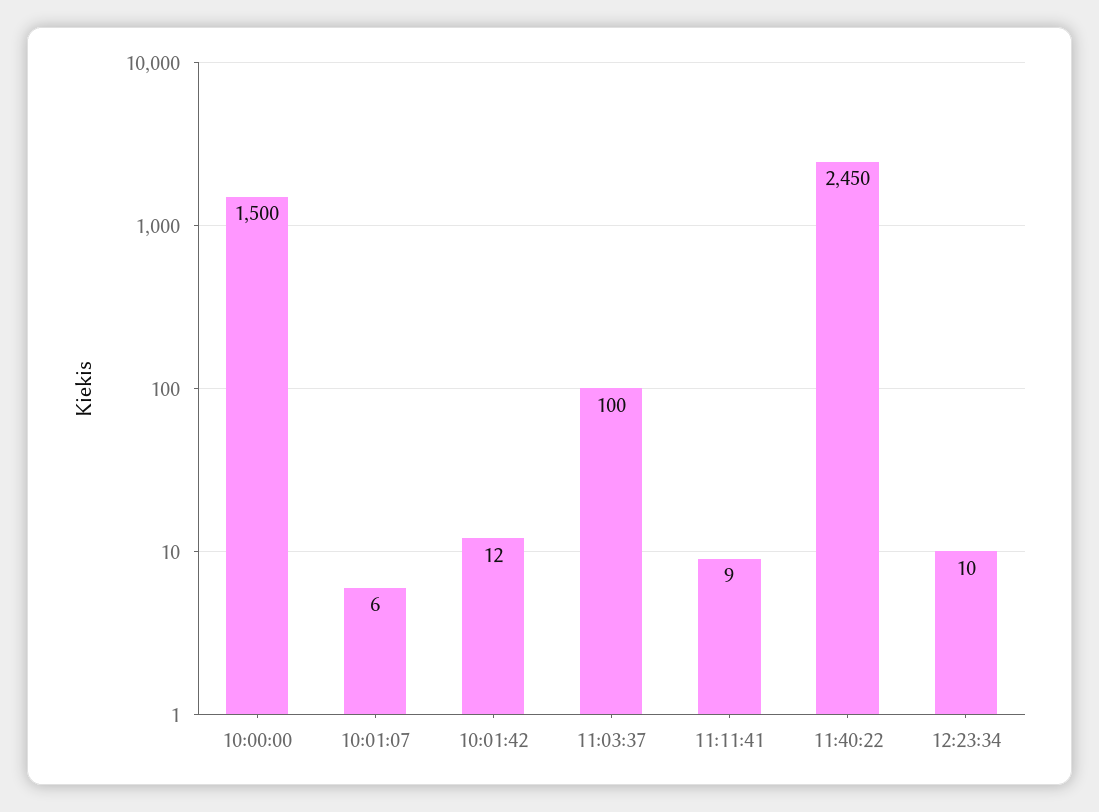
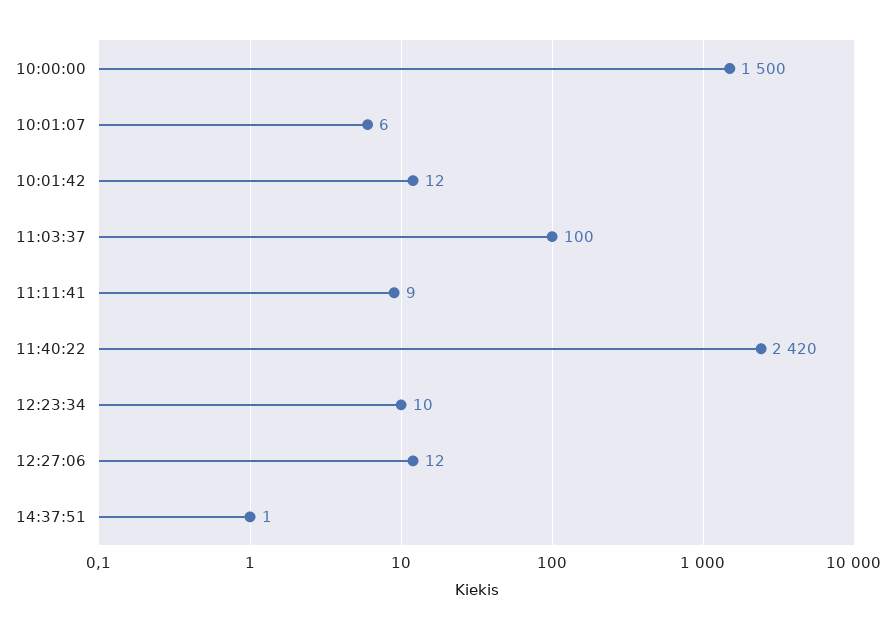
11:40:22: 2450 -> 2420
12:27:06: none -> 12
14:37:51: none -> 1

